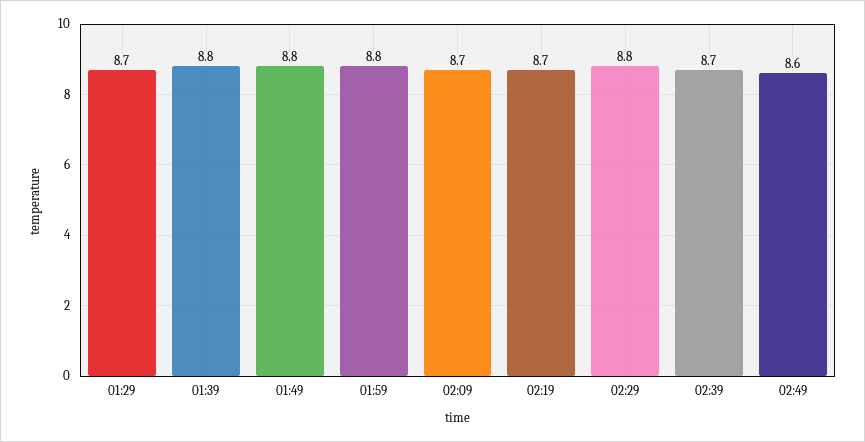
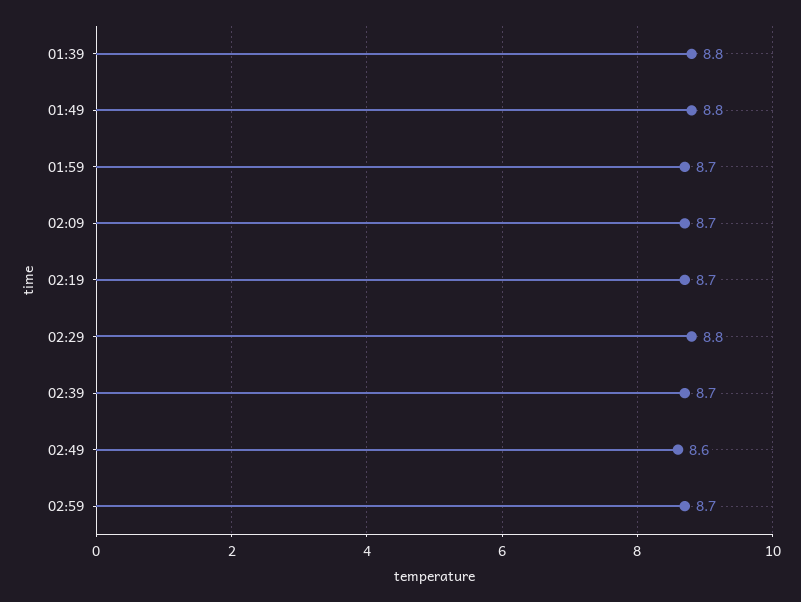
01:29: 8.7 -> none
01:59: 8.8 -> 8.7
02:59: none -> 8.7

